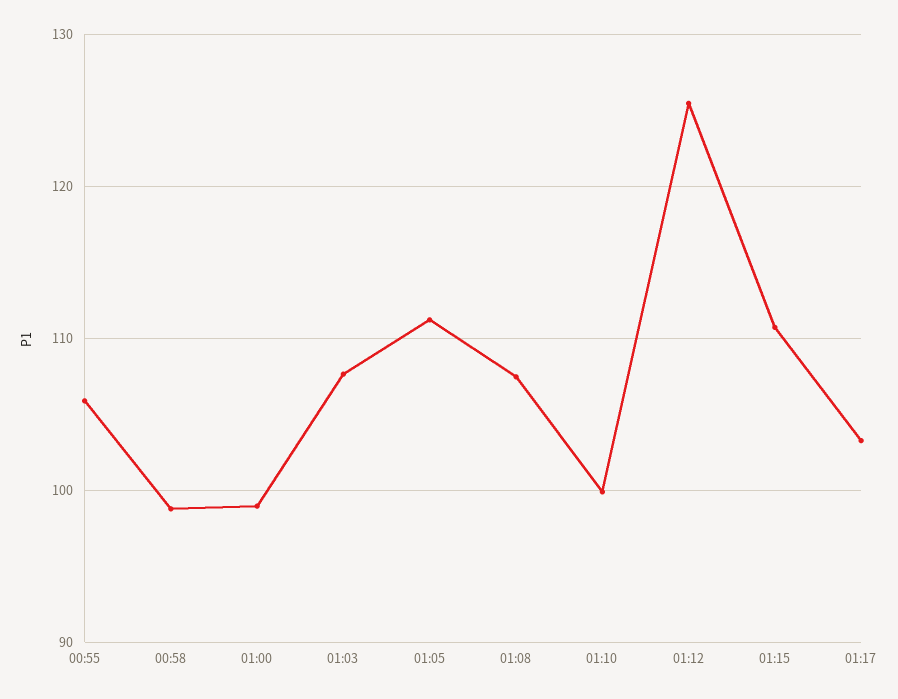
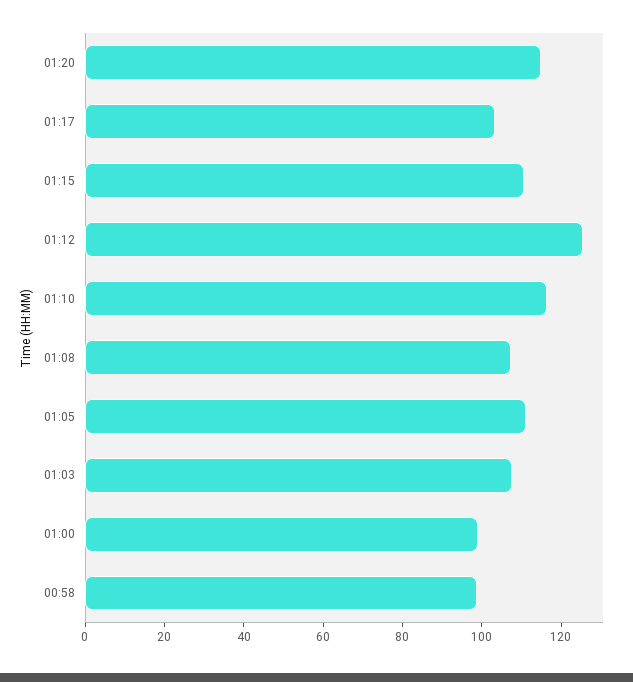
00:55: 106 -> none
01:10: 100 -> 115
01:20: none -> 115

